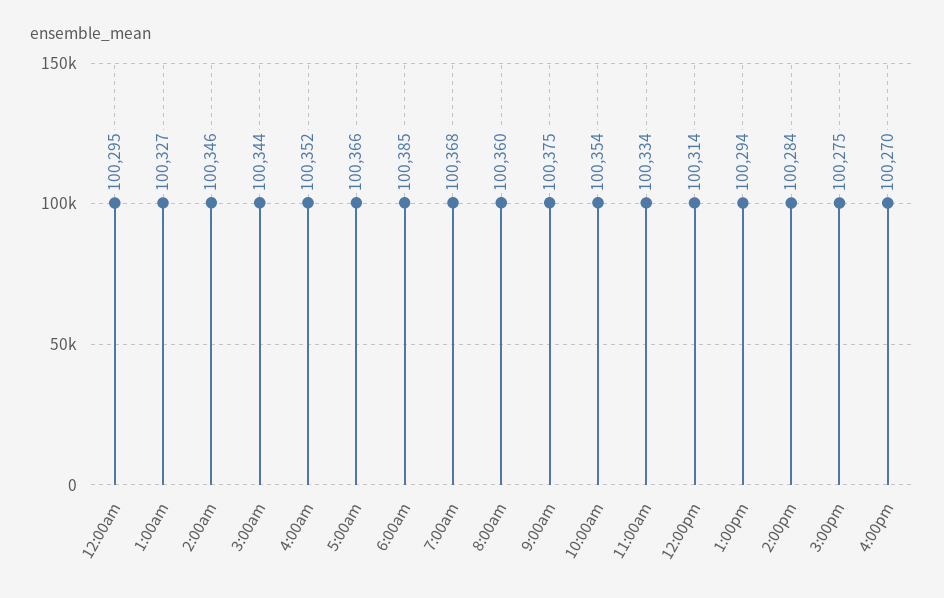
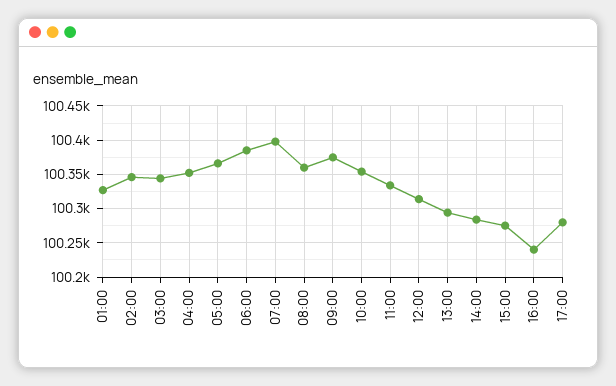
12:00am: 100295 -> none
7:00am: 100368 -> 100400
4:00pm: 100270 -> 100240
17:00: none -> 100280

